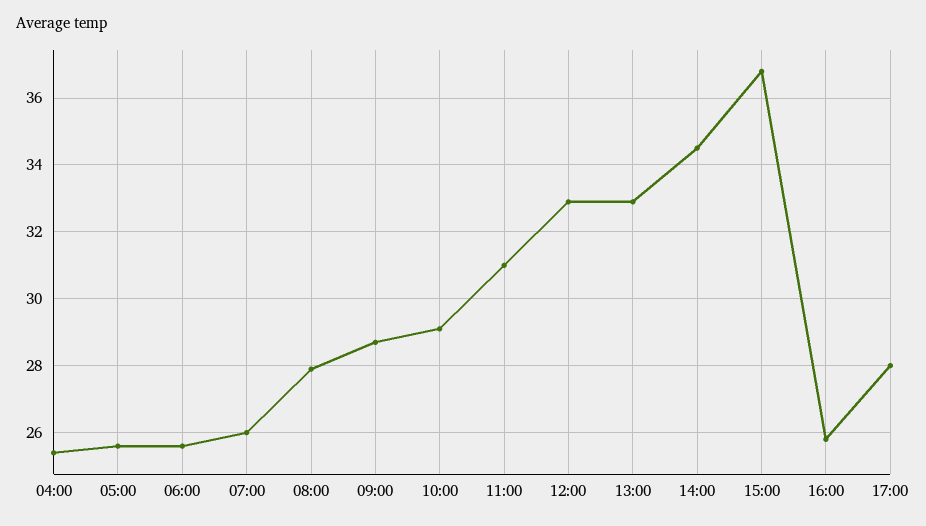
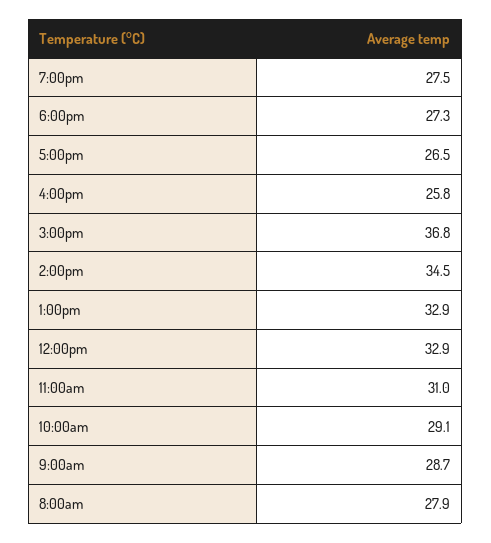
04:00: 25.5 -> none
05:00: 25.5 -> none
06:00: 25.5 -> none
07:00: 26 -> none
17:00: 28 -> 26.5
7:00pm: none -> 27.5
6:00pm: none -> 27.3

